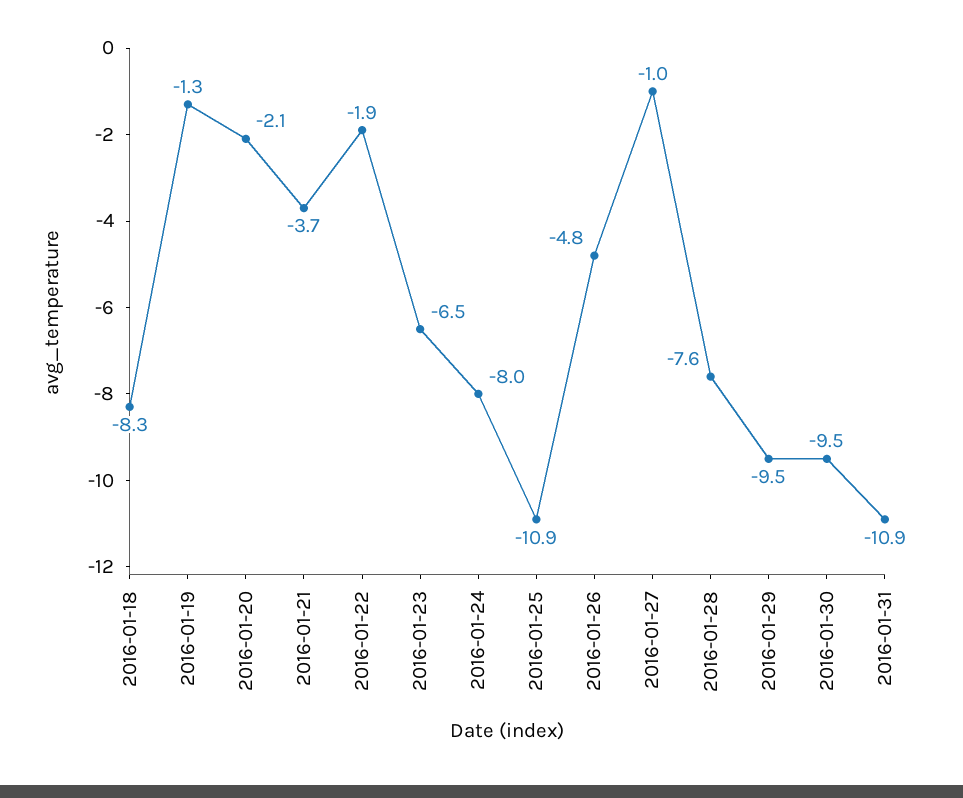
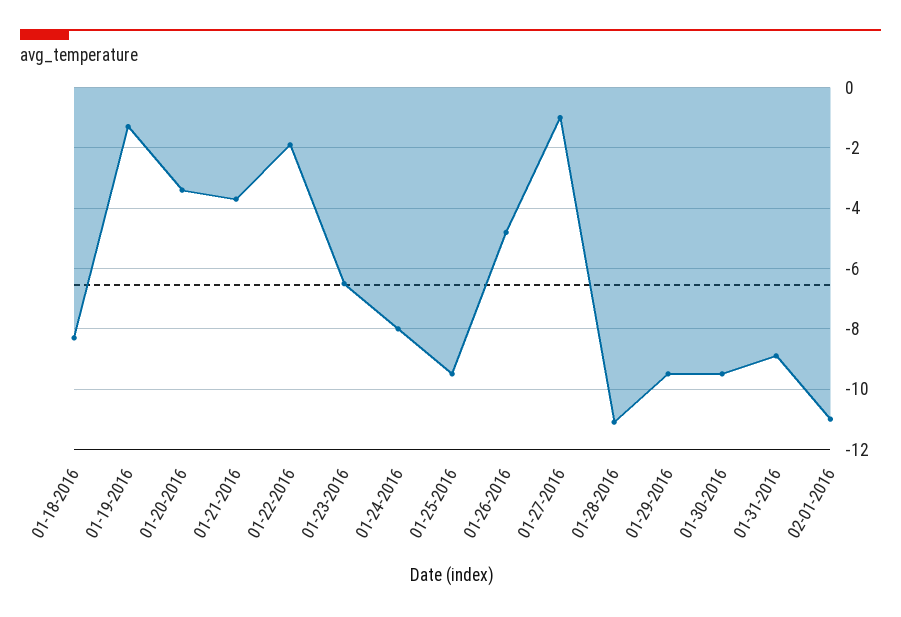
2016-01-20: -2.1 -> -3.5
2016-01-25: -10.9 -> -9.5
2016-01-28: -7.6 -> -11
2016-01-31: -10.9 -> -9
02-01-2016: none -> -11

